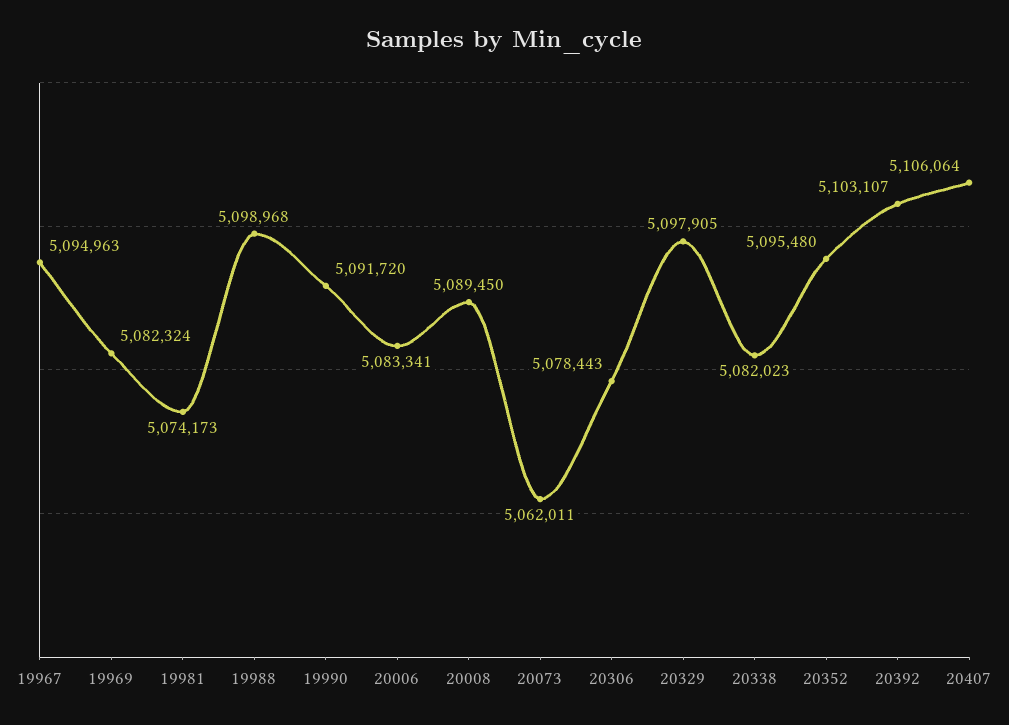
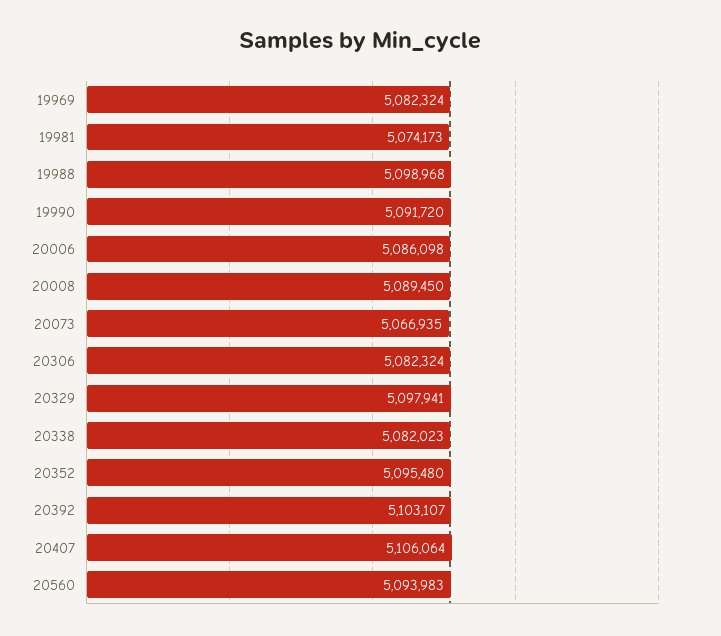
19967: 5094963 -> none
20006: 5083341 -> 5086098
20073: 5062011 -> 5066935
20306: 5078443 -> 5082324
20329: 5097905 -> 5097941
20560: none -> 5093983

